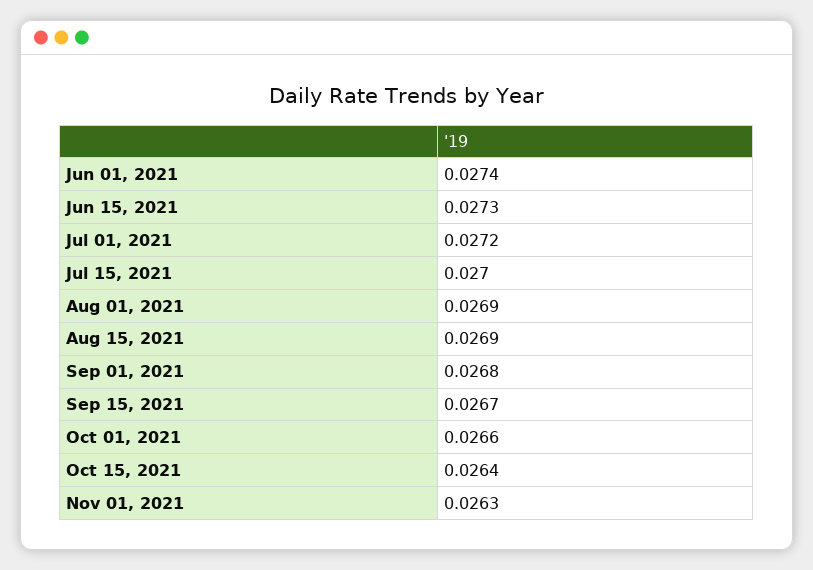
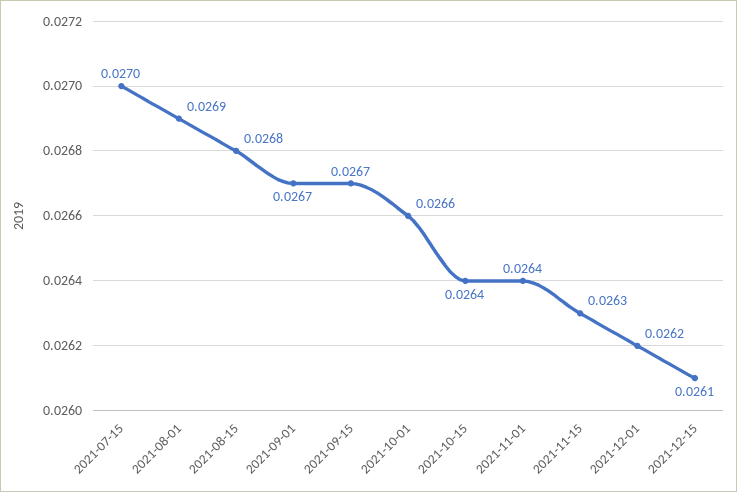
Jun 01, 2021: 0.0274 -> none
Jun 15, 2021: 0.0273 -> none
Jul 01, 2021: 0.0272 -> none
Aug 15, 2021: 0.0269 -> 0.0268
Sep 01, 2021: 0.0268 -> 0.0267
Nov 01, 2021: 0.0263 -> 0.0264
2021-11-15: none -> 0.0263
2021-12-01: none -> 0.0262
2021-12-15: none -> 0.0261

